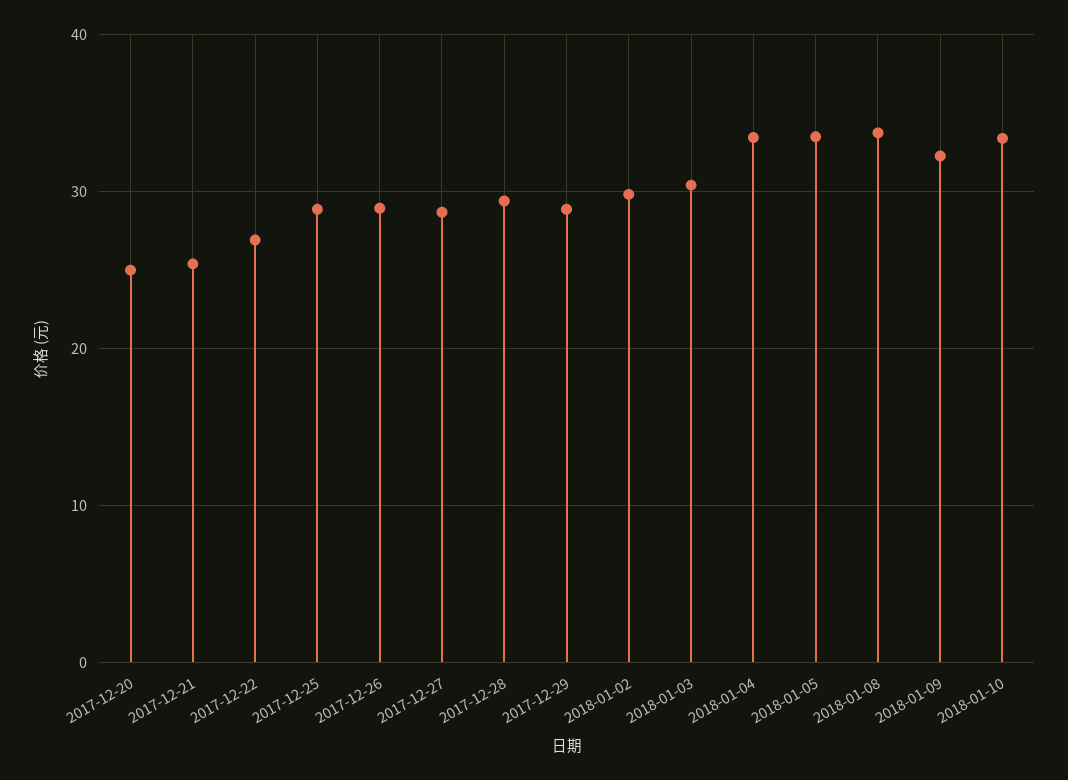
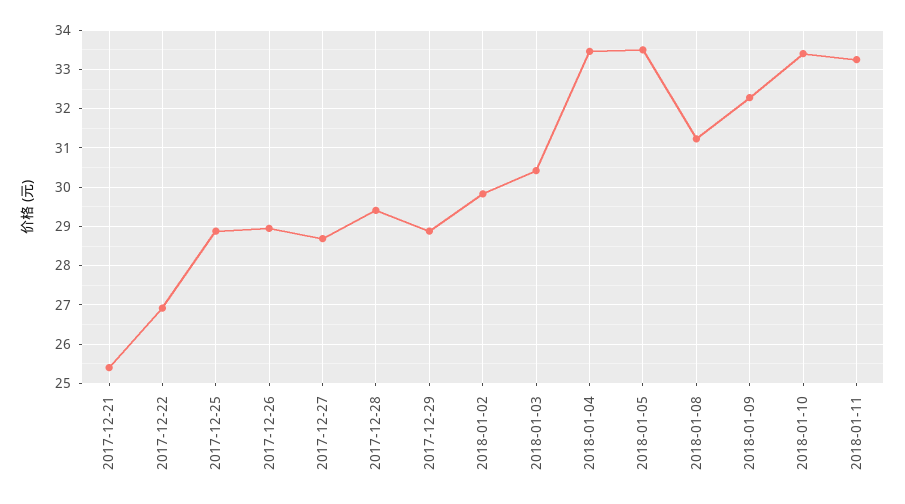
2017-12-20: 25 -> none
2018-01-08: 34 -> 31.2
2018-01-11: none -> 33.2

